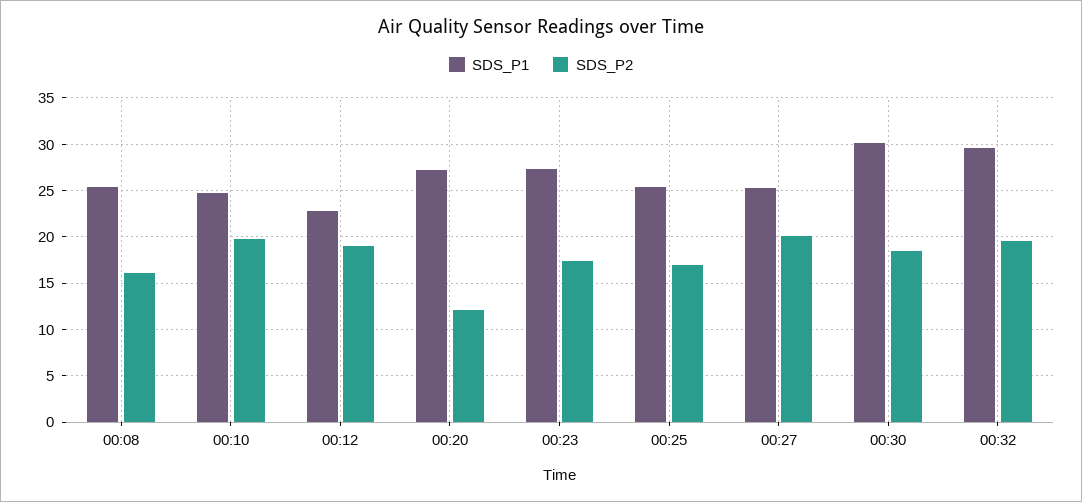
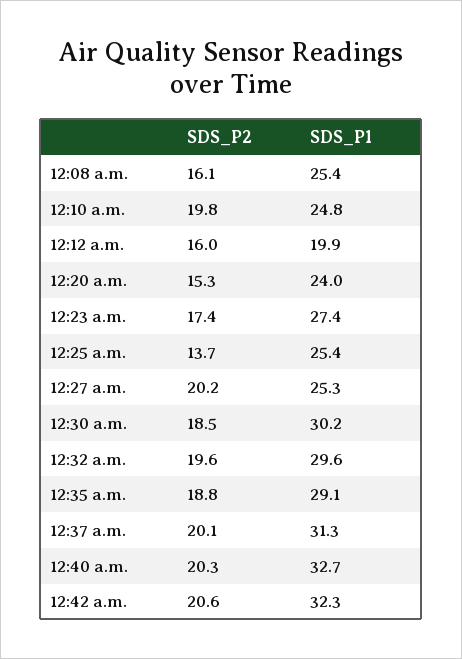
SDS_P1, 00:12: 23 -> 19.9
SDS_P2, 00:12: 19 -> 16
SDS_P1, 00:20: 27 -> 24
SDS_P2, 00:20: 12 -> 15.3
SDS_P2, 00:25: 17 -> 13.7
SDS_P2, 12:35 a.m.: none -> 18.8
SDS_P1, 12:35 a.m.: none -> 29.1
SDS_P2, 12:37 a.m.: none -> 20.1
SDS_P1, 12:37 a.m.: none -> 31.3
SDS_P2, 12:40 a.m.: none -> 20.3
SDS_P1, 12:40 a.m.: none -> 32.7
SDS_P2, 12:42 a.m.: none -> 20.6
SDS_P1, 12:42 a.m.: none -> 32.3

